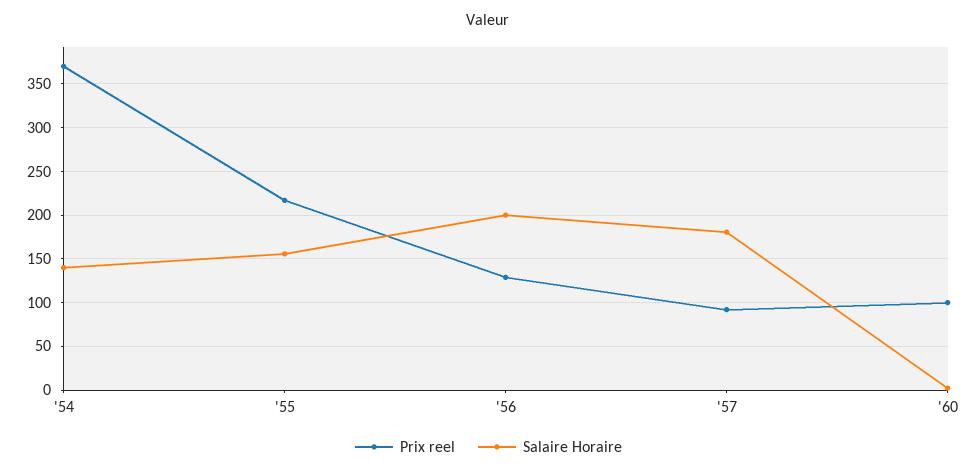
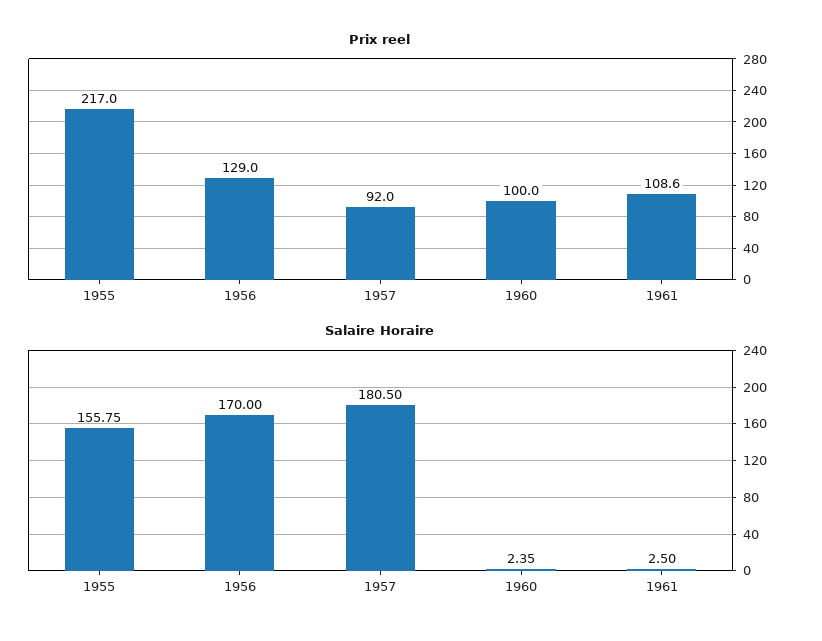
Prix reel, '54: 370 -> none
Salaire Horaire, '54: 140 -> none
Salaire Horaire, '56: 200 -> 170
Prix reel, 1961: none -> 108.6
Salaire Horaire, 1961: none -> 2.5

